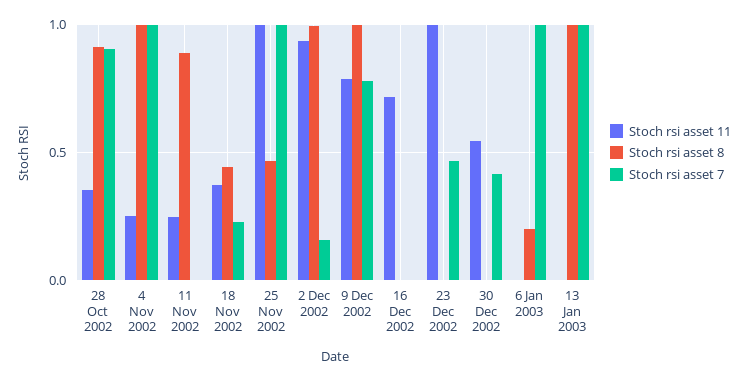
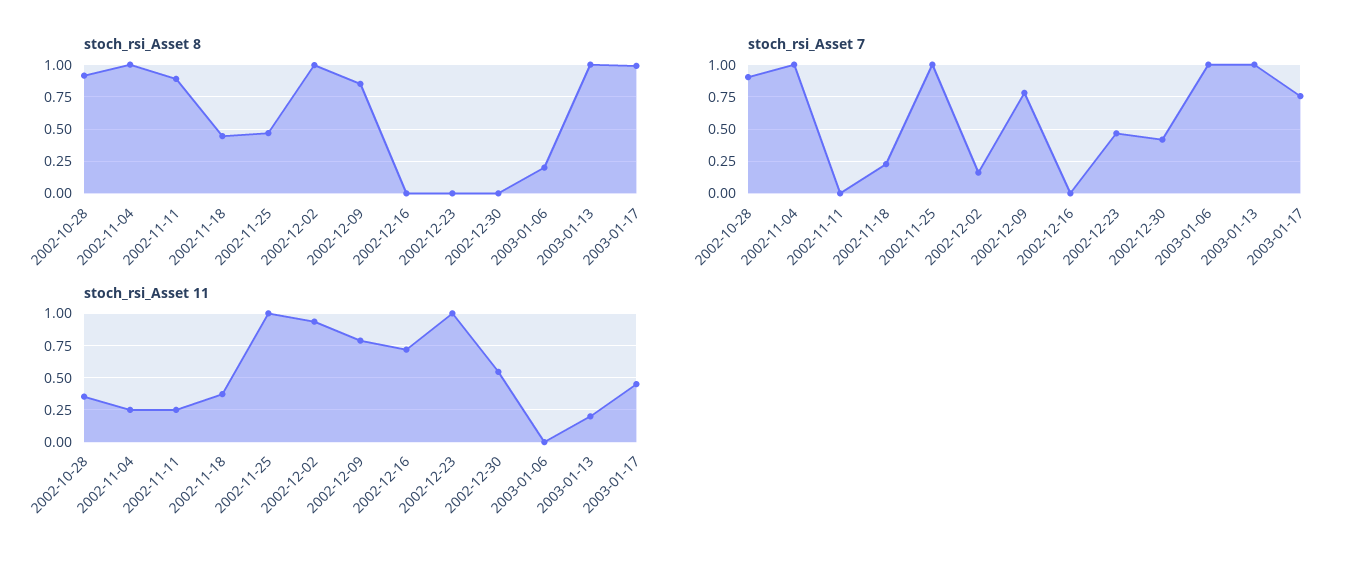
Stoch rsi asset 8, 9 Dec 2002: 1 -> 0.85
Stoch rsi asset 11, 13 Jan 2003: 0 -> 0.2
Stoch rsi asset 8, 2003-01-17: none -> 1
Stoch rsi asset 7, 2003-01-17: none -> 0.75
Stoch rsi asset 11, 2003-01-17: none -> 0.45

